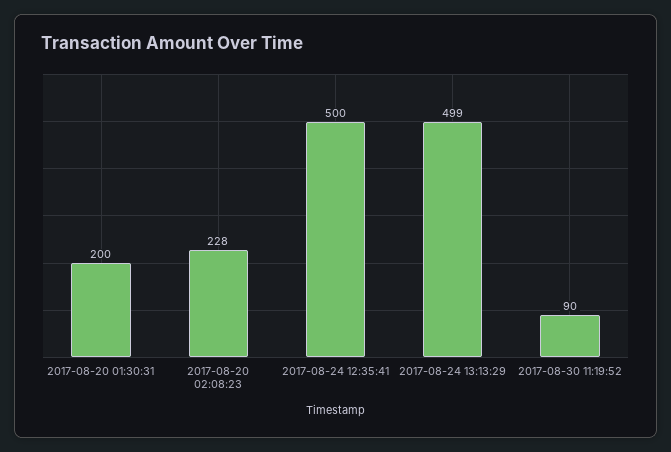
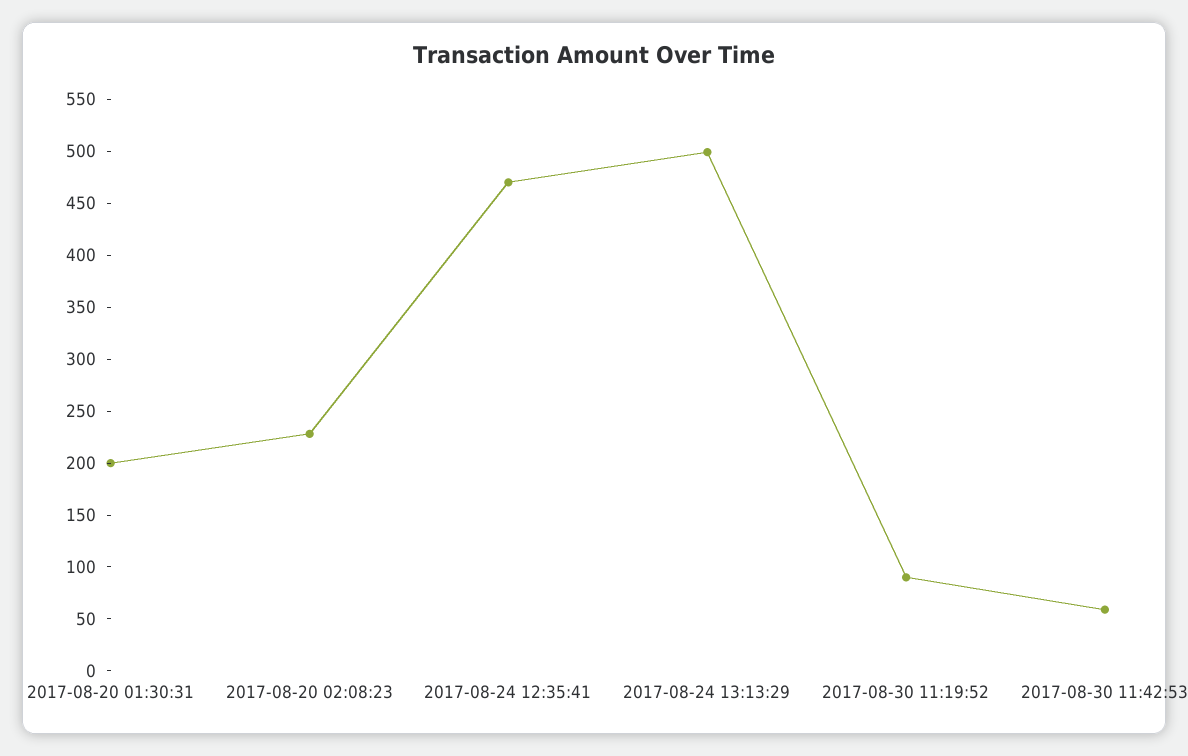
2017-08-24 12:35:41: 500 -> 470
2017-08-30 11:42:53: none -> 60

